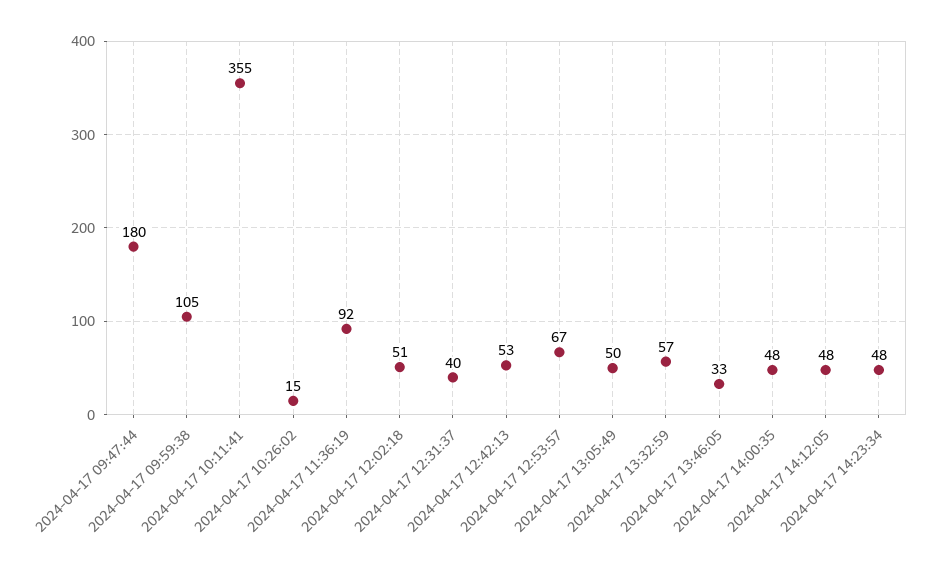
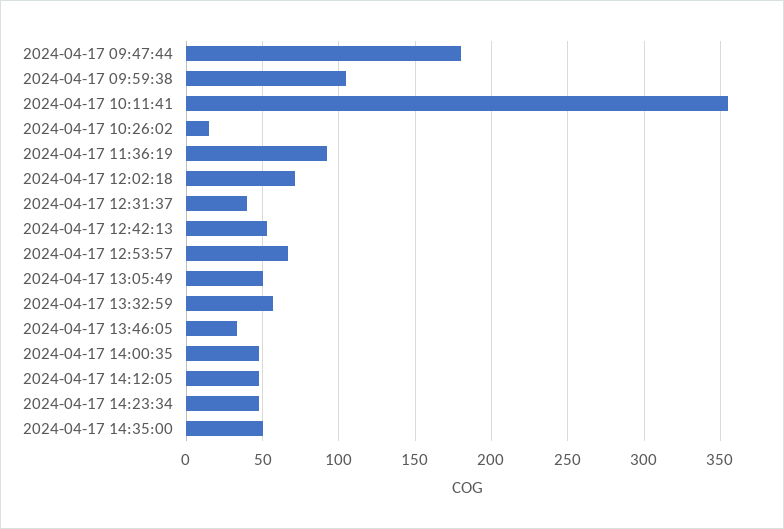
2024-04-17 12:02:18: 51 -> 70
2024-04-17 14:35:00: none -> 50

